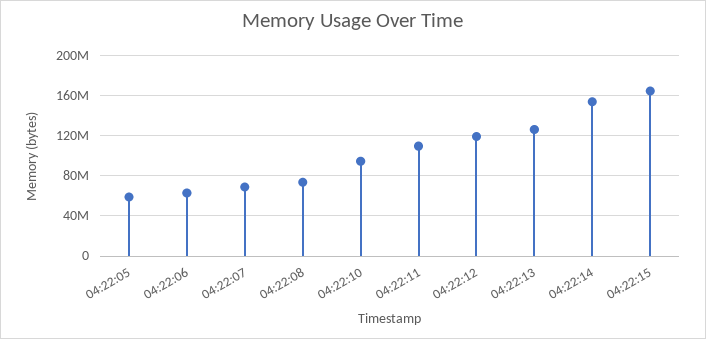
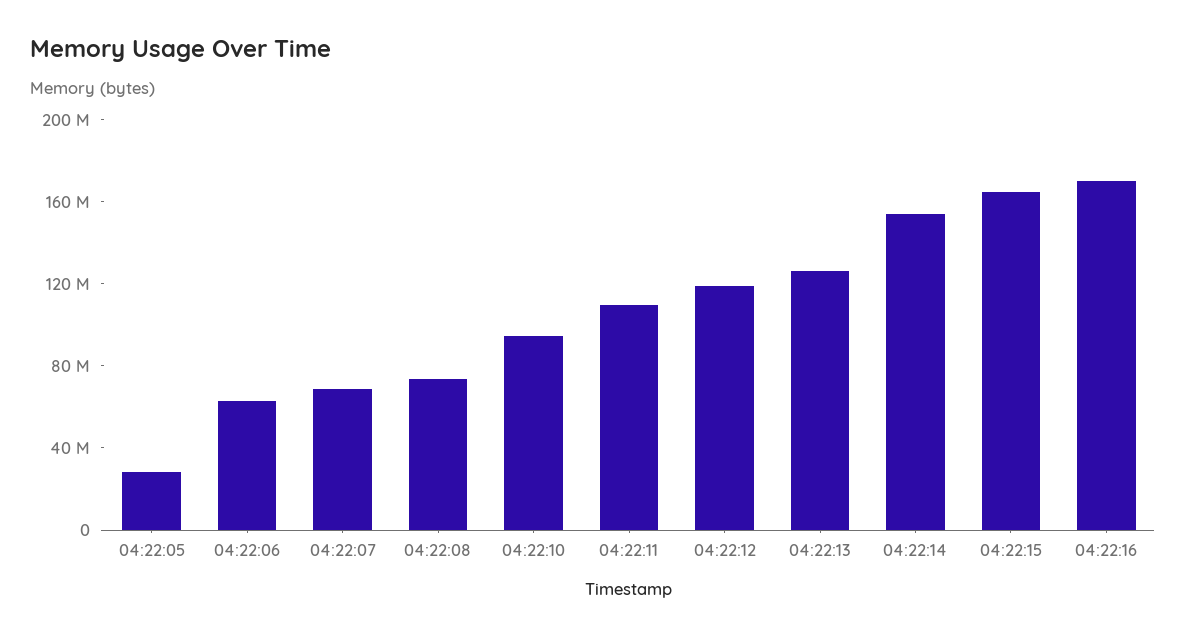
04:22:05: 60000000 -> 30000000
04:22:16: none -> 170000000

